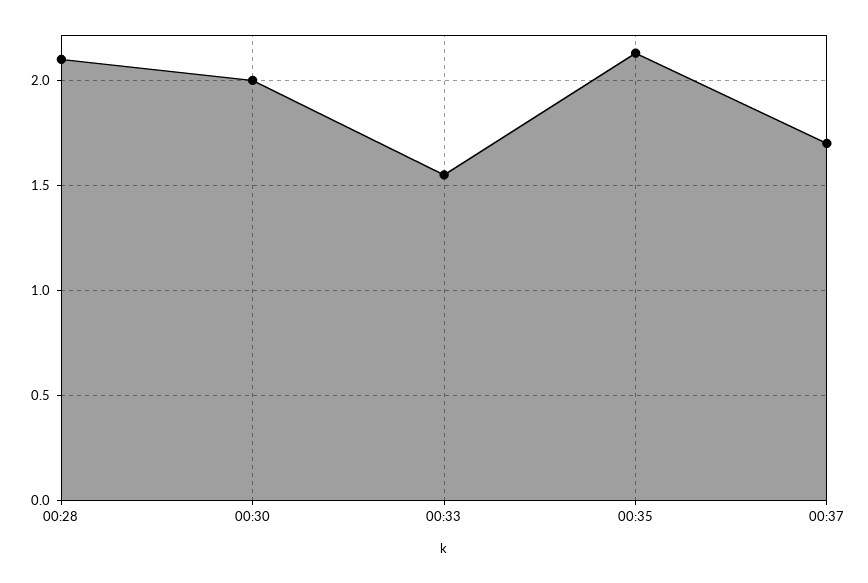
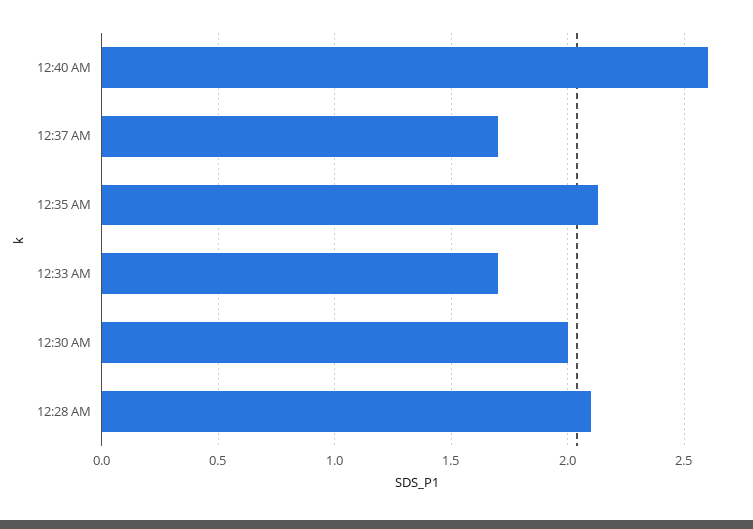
00:33: 1.55 -> 1.7
12:40 AM: none -> 2.6

